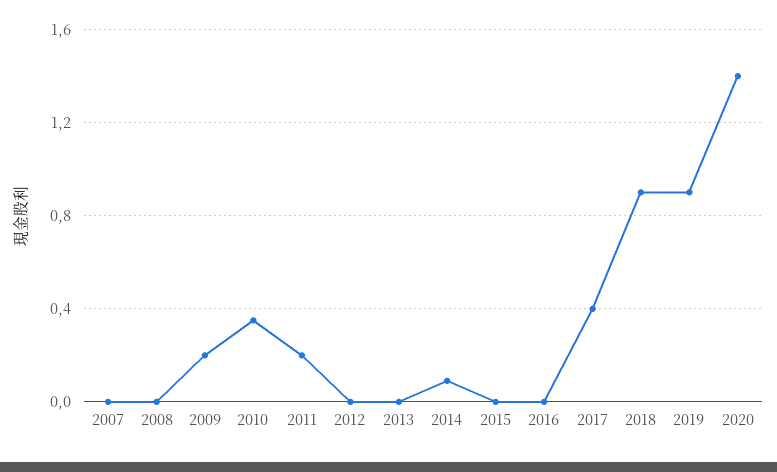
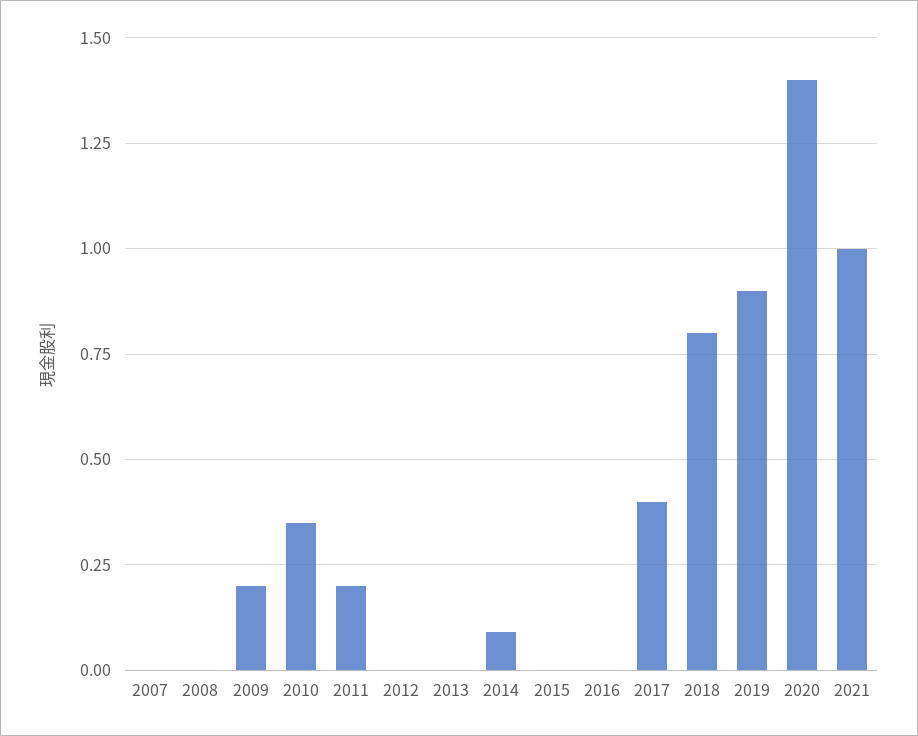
2018: 0.9 -> 0.8
2021: none -> 1

